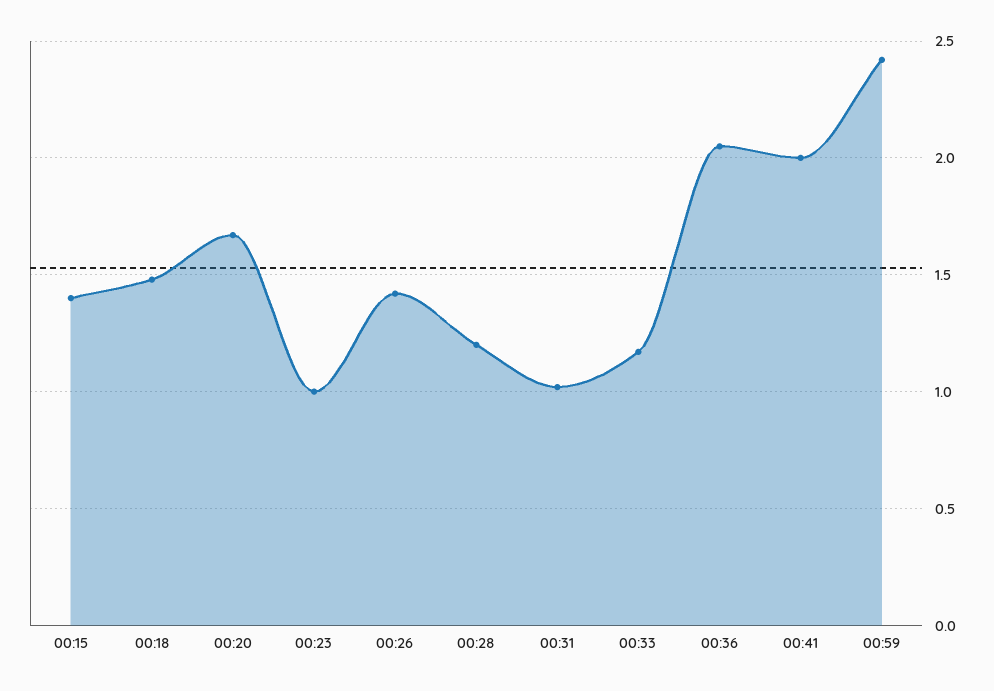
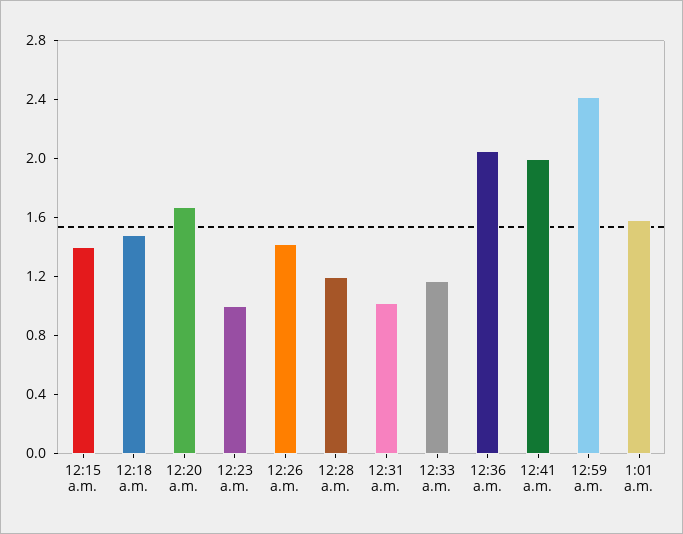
1:01 a.m.: none -> 1.6

